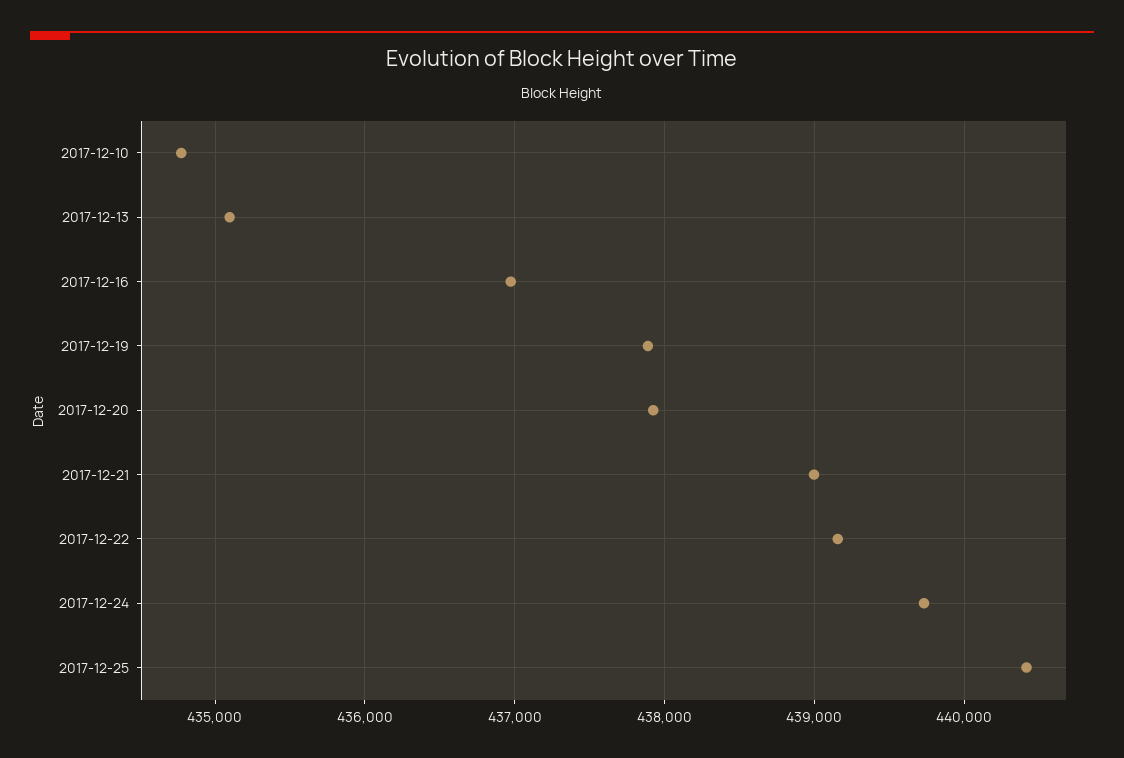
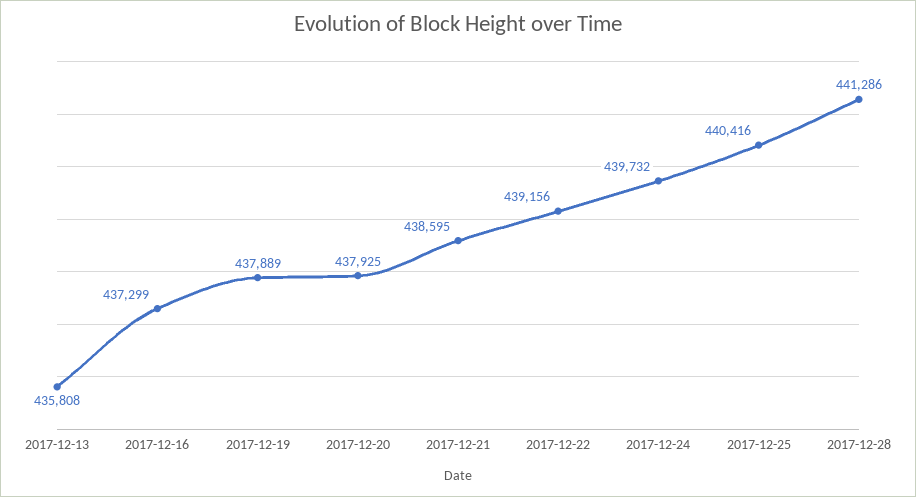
2017-12-10: 434800 -> none
2017-12-13: 435100 -> 435808
2017-12-16: 437000 -> 437299
2017-12-21: 439000 -> 438595
2017-12-28: none -> 441286

